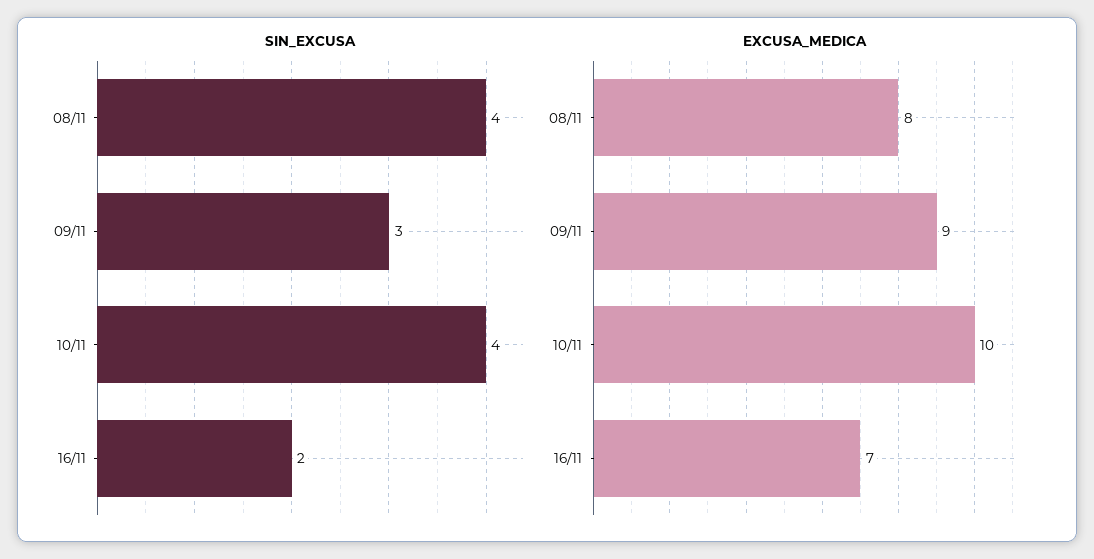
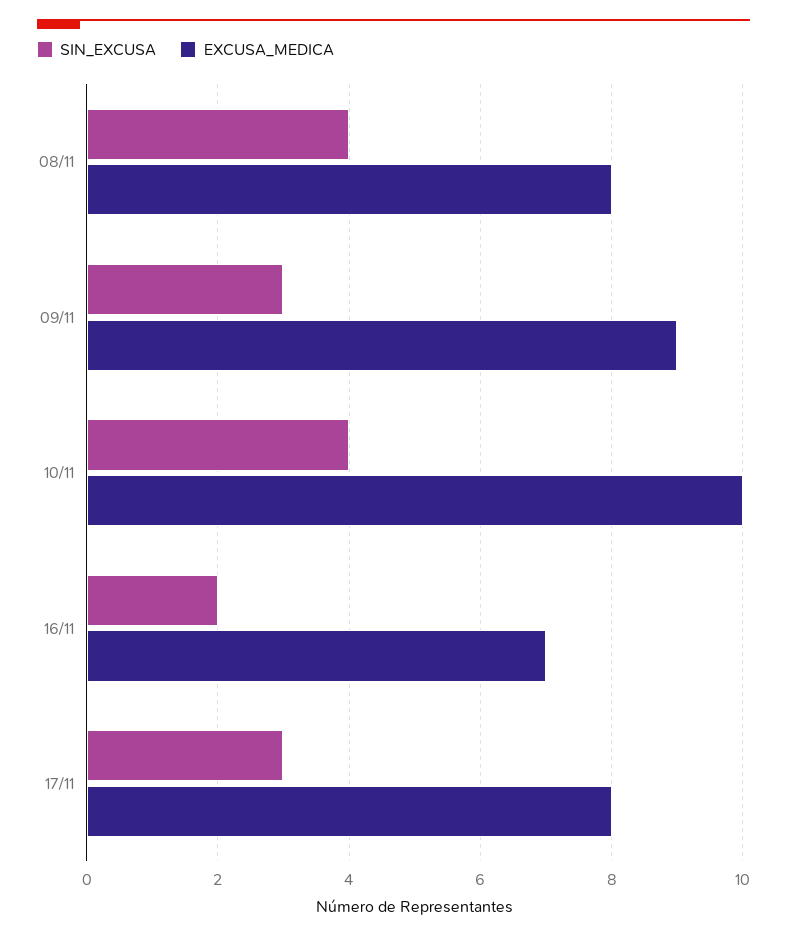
SIN_EXCUSA, 17/11: none -> 3
EXCUSA_MEDICA, 17/11: none -> 8

